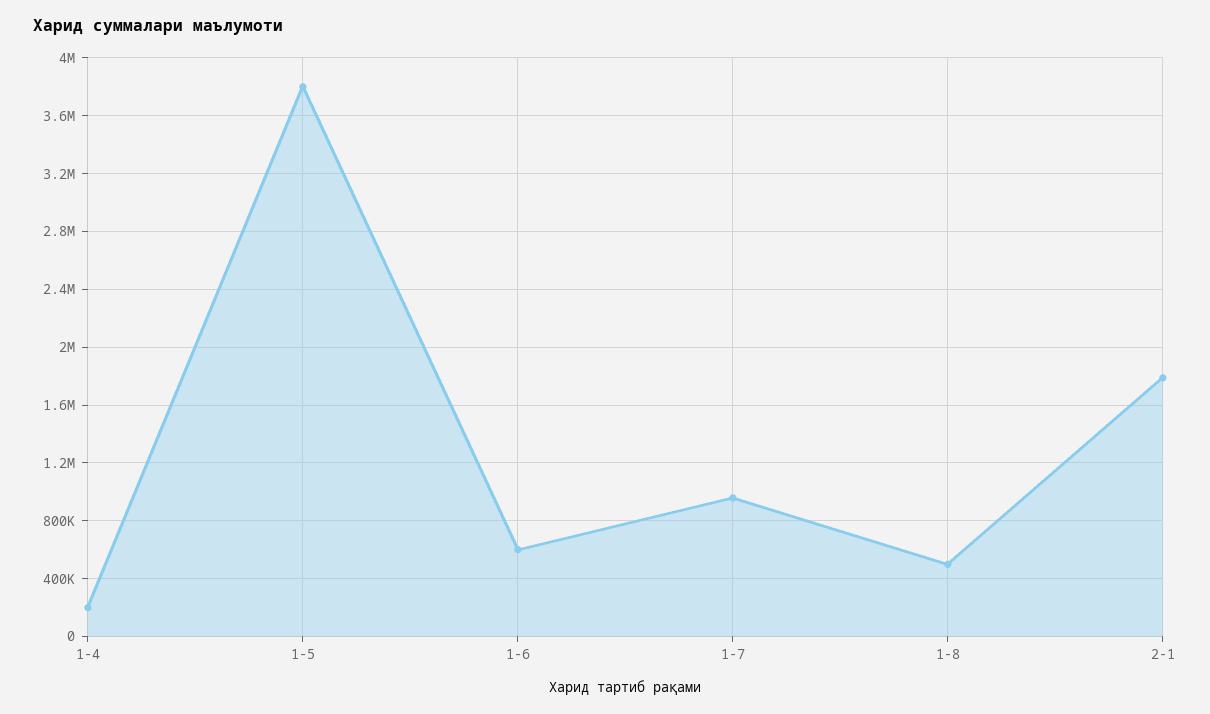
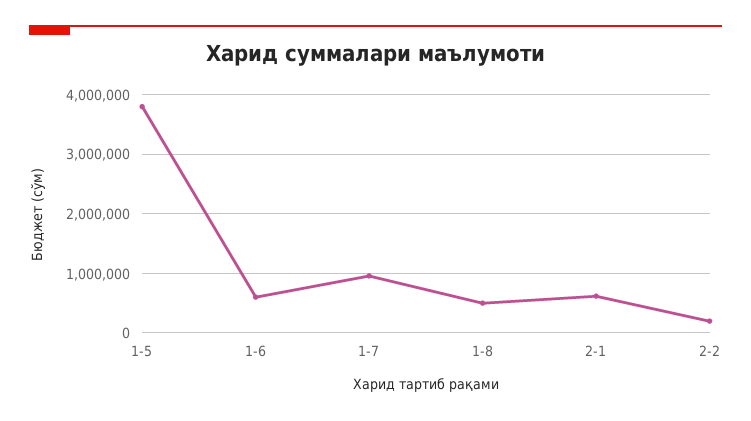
1-4: 200000 -> none
2-1: 1800000 -> 600000
2-2: none -> 200000

